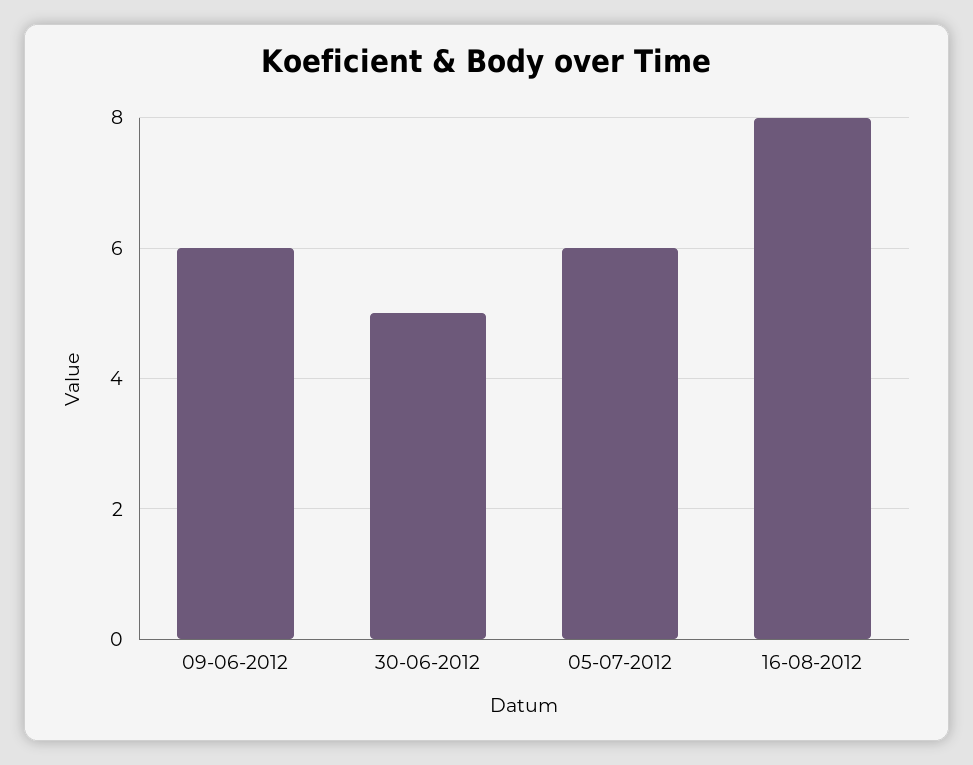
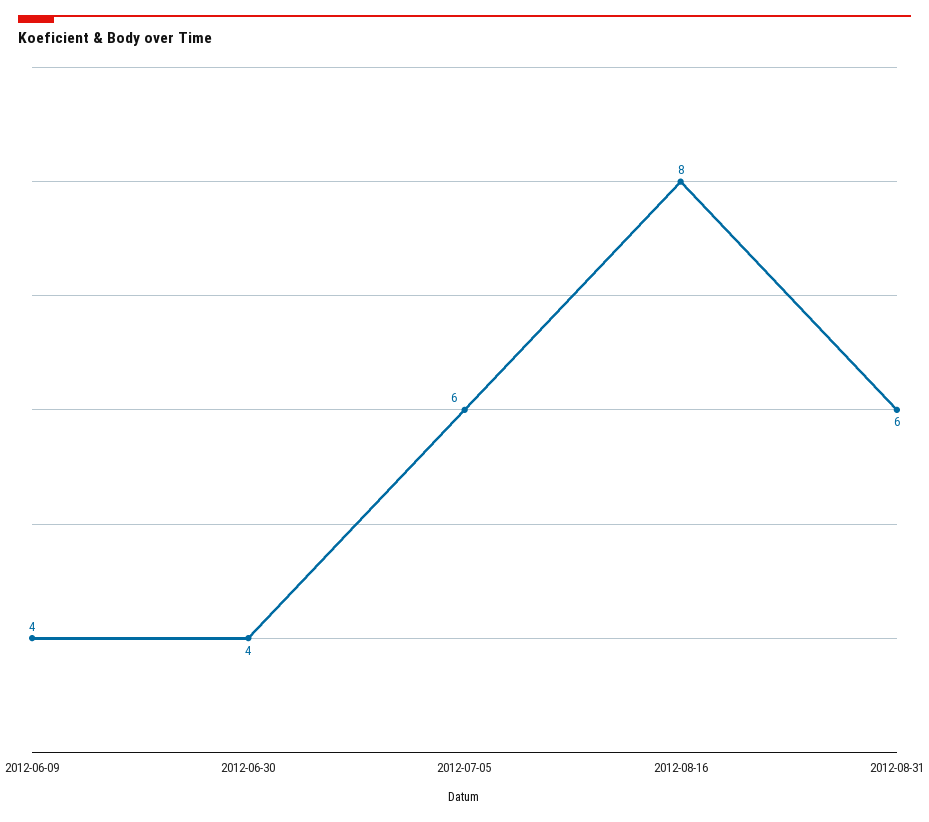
09-06-2012: 6 -> 4
30-06-2012: 5 -> 4
2012-08-31: none -> 6

